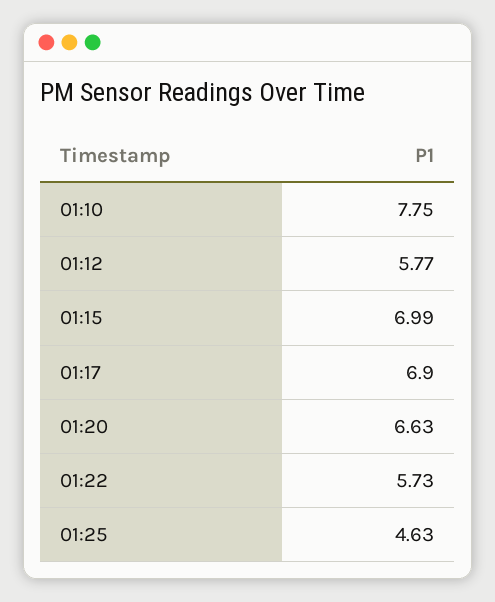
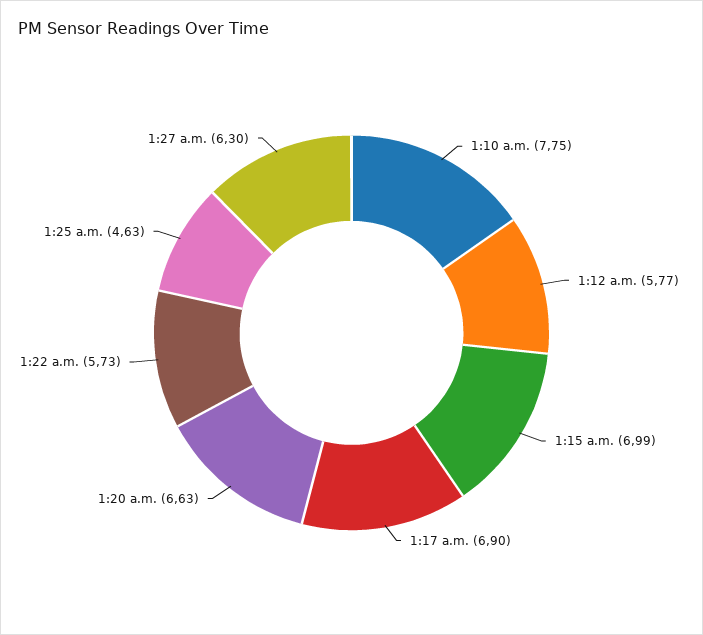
1:27 a.m.: none -> 6.3

